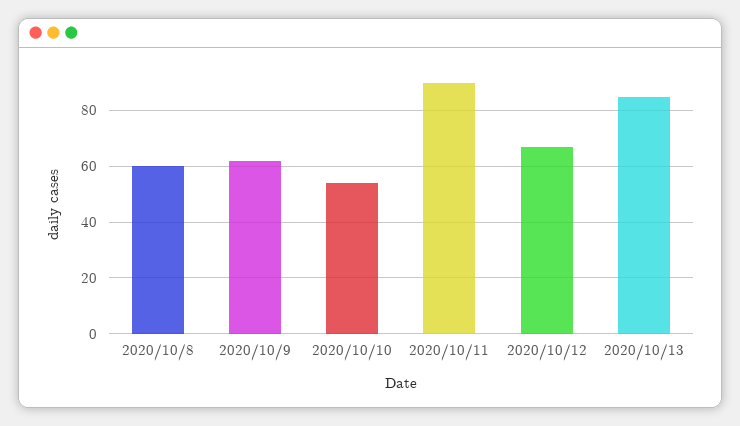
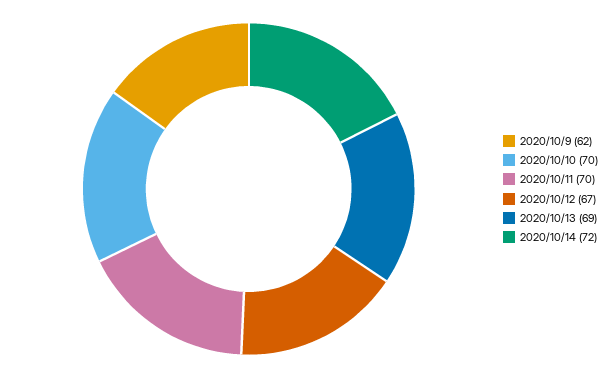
2020/10/8: 60 -> none
2020/10/10: 55 -> 70
2020/10/11: 90 -> 70
2020/10/13: 85 -> 69
2020/10/14: none -> 72

